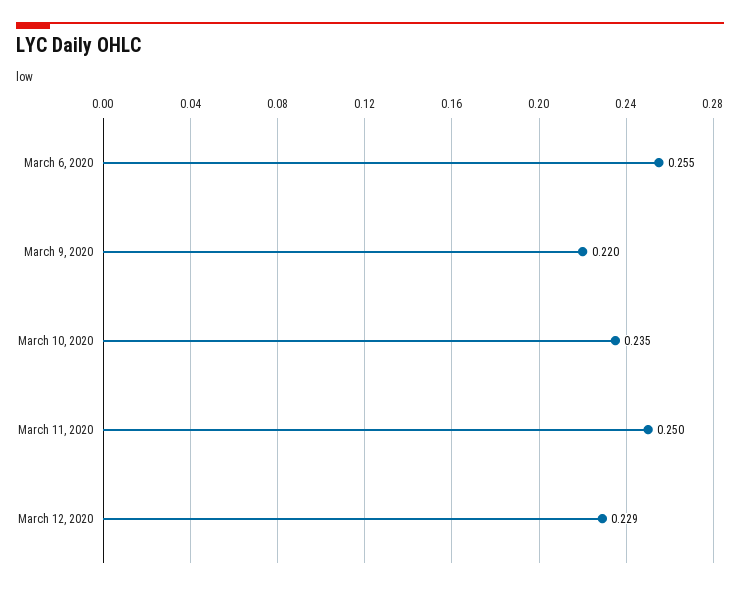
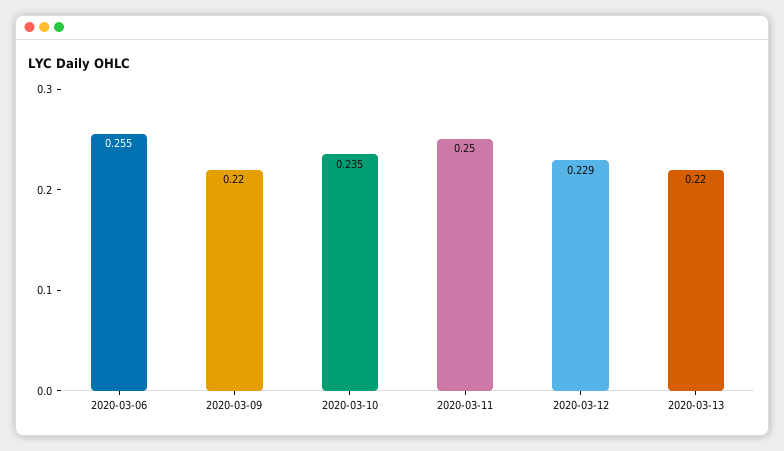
2020-03-13: none -> 0.22

